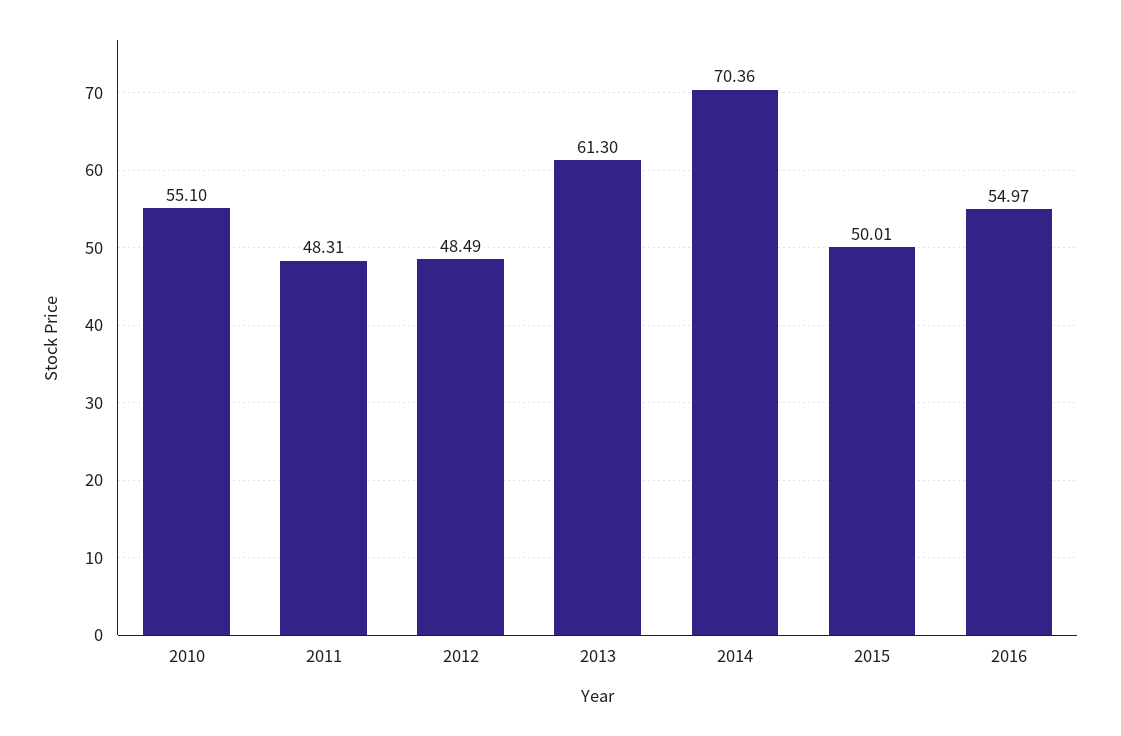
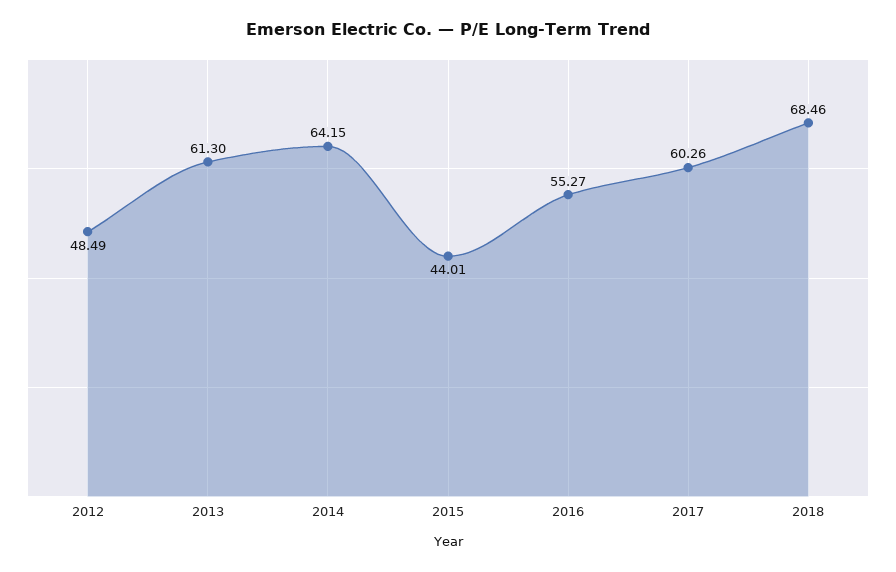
2010: 55.1 -> none
2011: 48.31 -> none
2014: 70.36 -> 64.15
2015: 50.01 -> 44.01
2016: 54.97 -> 55.27
2017: none -> 60.26
2018: none -> 68.46

